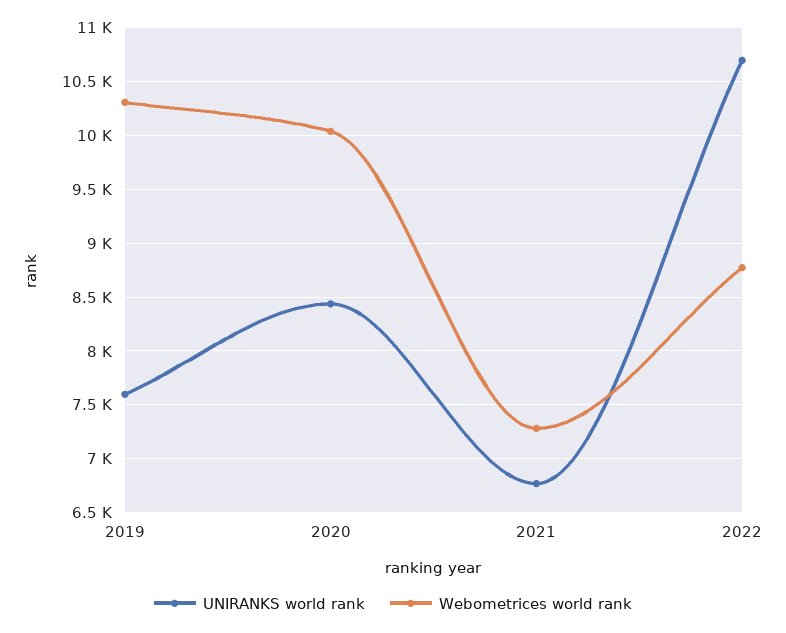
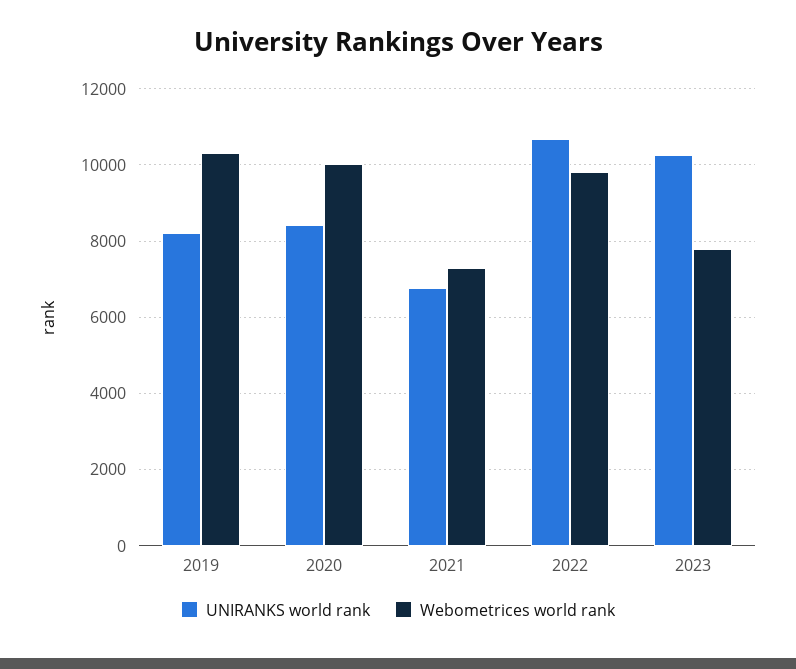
UNIRANKS world rank, 2019: 7600 -> 8200
Webometrices world rank, 2022: 8800 -> 9800
UNIRANKS world rank, 2023: none -> 10200
Webometrices world rank, 2023: none -> 7800

